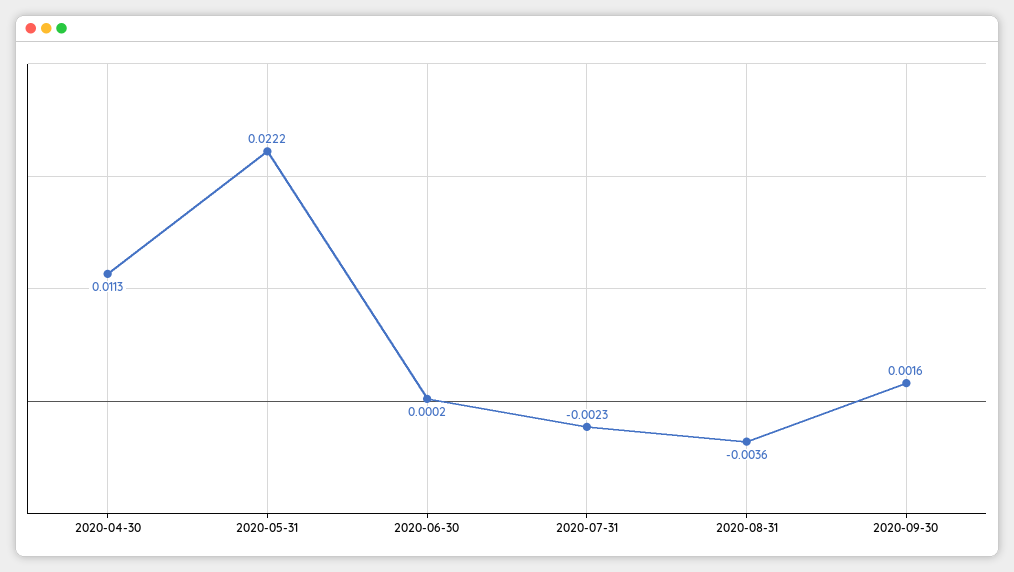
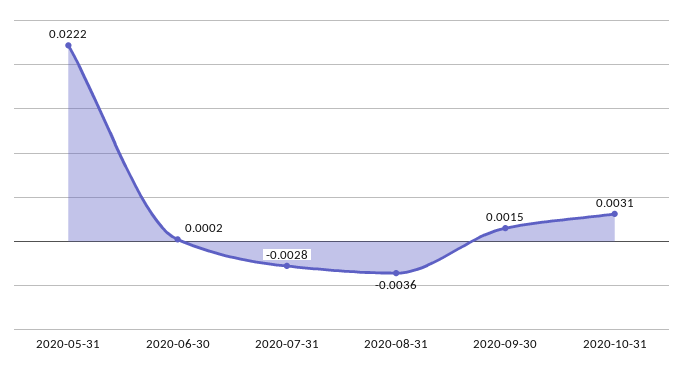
2020-04-30: 0.0113 -> none
2020-07-31: -0.0023 -> -0.0028
2020-09-30: 0.0016 -> 0.0015
2020-10-31: none -> 0.0031

